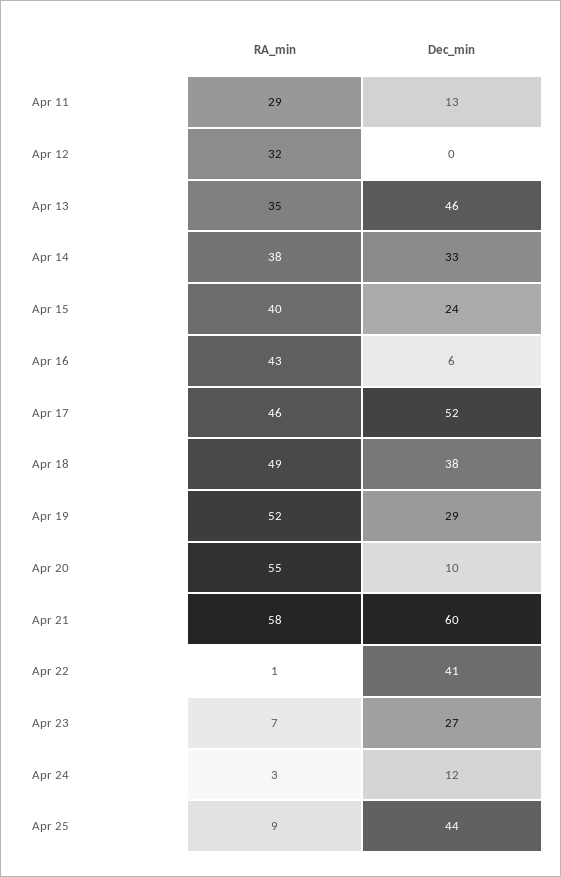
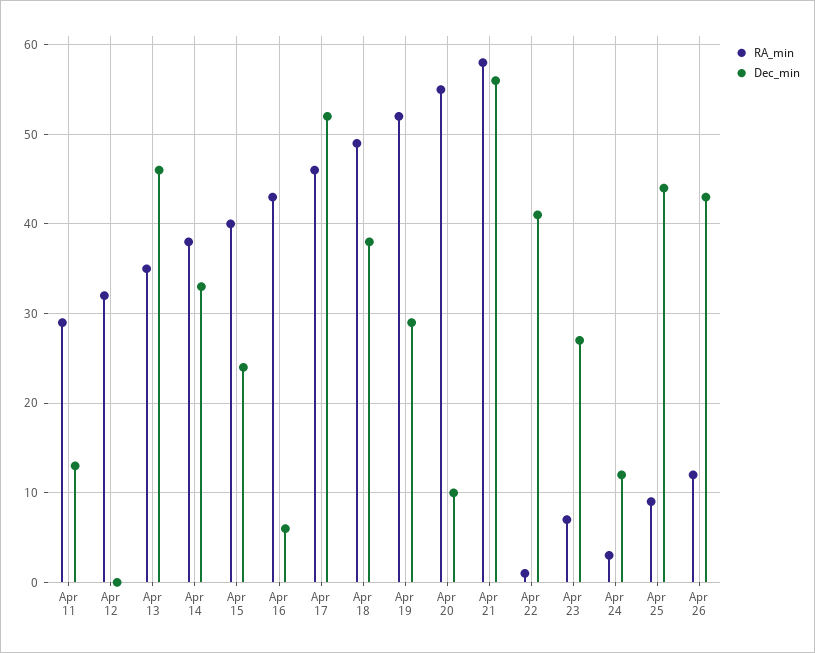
Dec_min, Apr 21: 60 -> 56
RA_min, Apr 26: none -> 12
Dec_min, Apr 26: none -> 43

